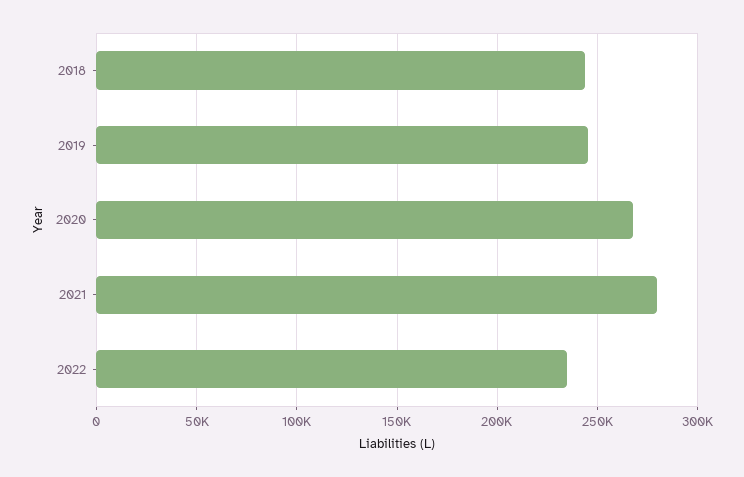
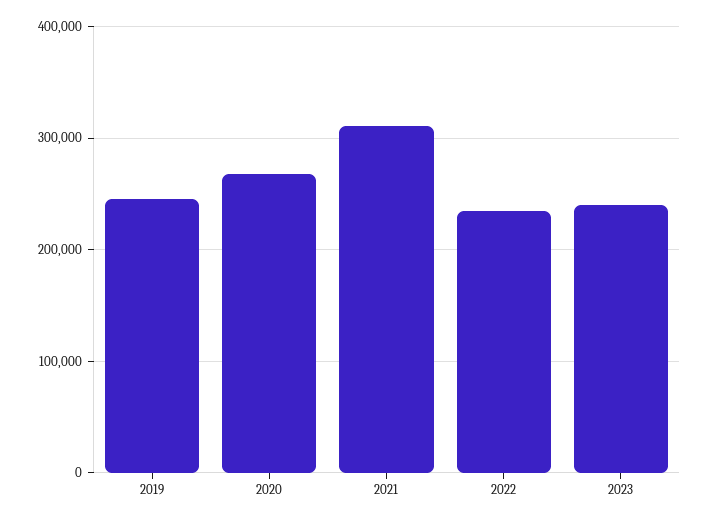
2018: 245000 -> none
2021: 280000 -> 310000
2023: none -> 240000

